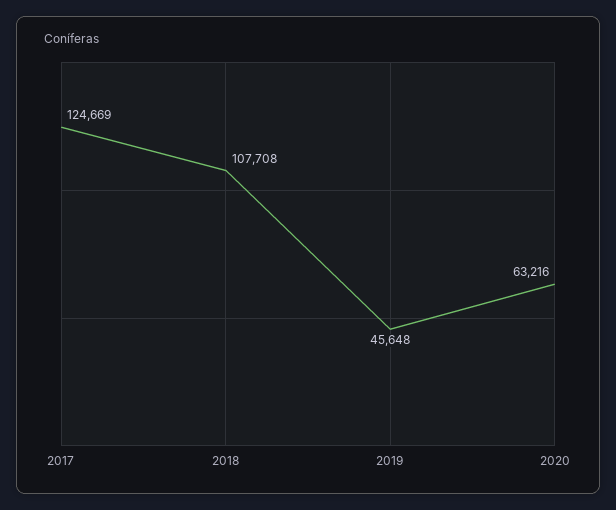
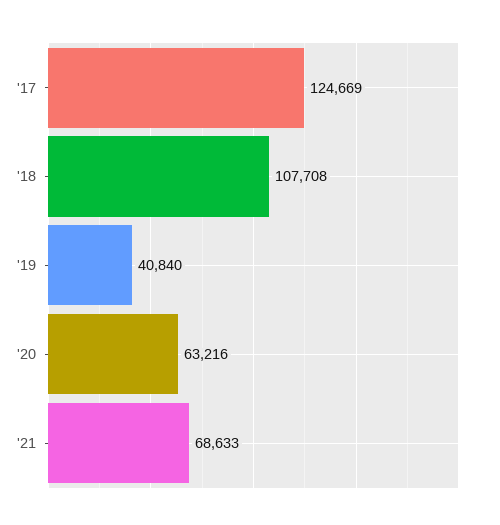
2019: 45648 -> 40840
'21: none -> 68633

